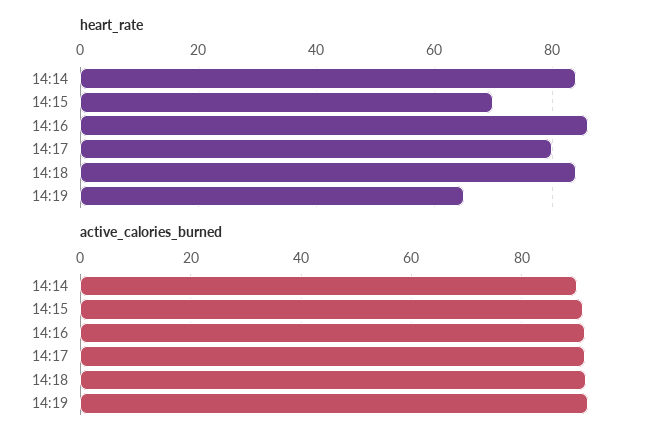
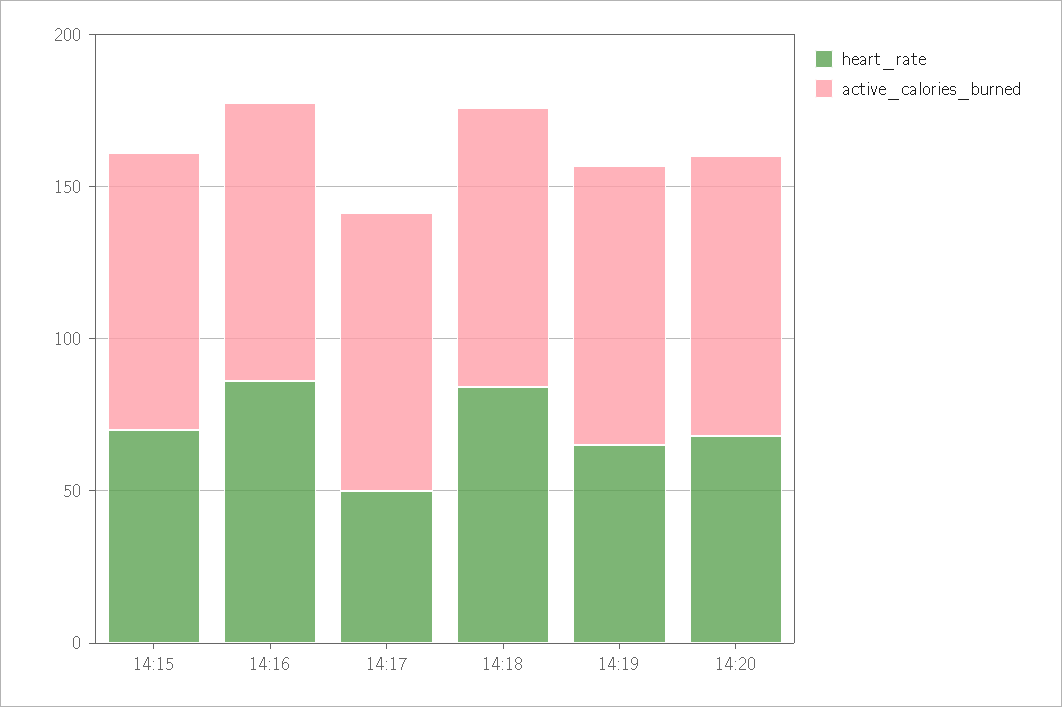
heart_rate, 14:14: 85 -> none
heart_rate, 14:17: 80 -> 50
active_calories_burned, 14:14: 90 -> none
heart_rate, 14:20: none -> 70
active_calories_burned, 14:20: none -> 90

